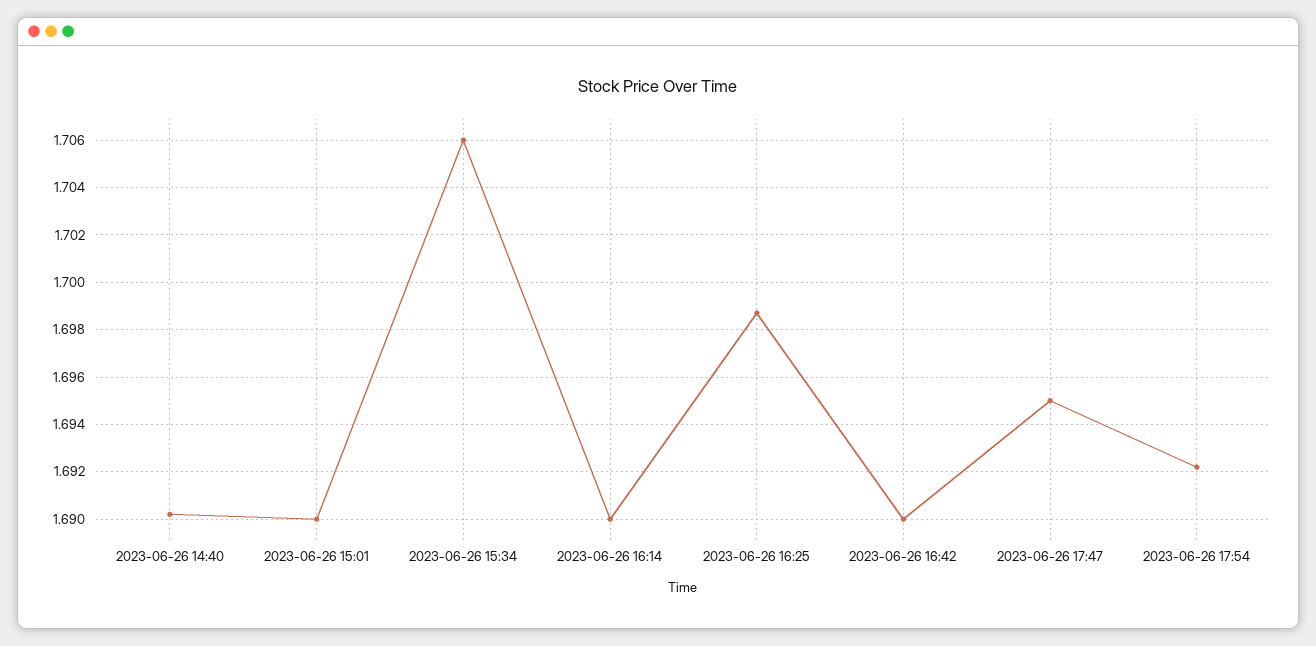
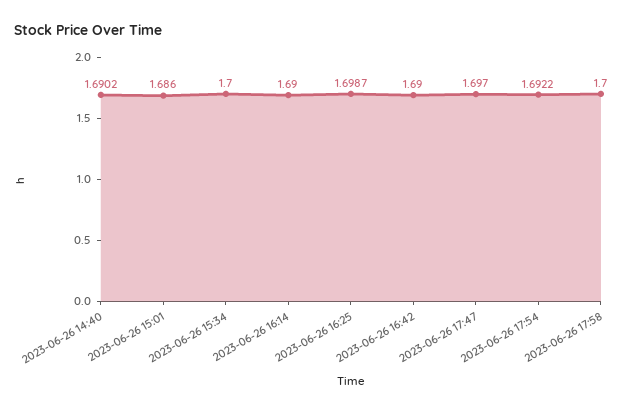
2023-06-26 15:01: 1.69 -> 1.686
2023-06-26 15:34: 1.706 -> 1.7
2023-06-26 17:47: 1.695 -> 1.697
2023-06-26 17:58: none -> 1.7

